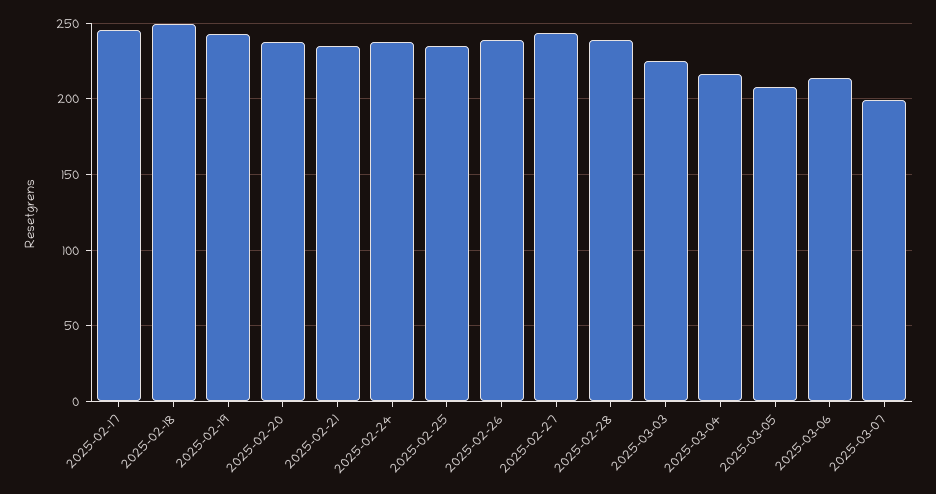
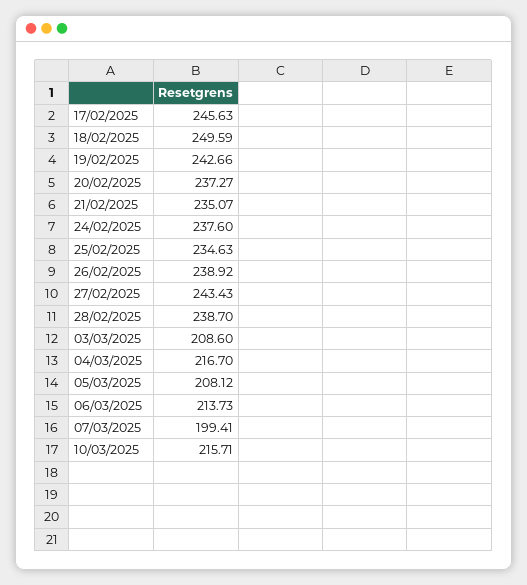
2025-03-03: 225 -> 208.6
10/03/2025: none -> 215.71

